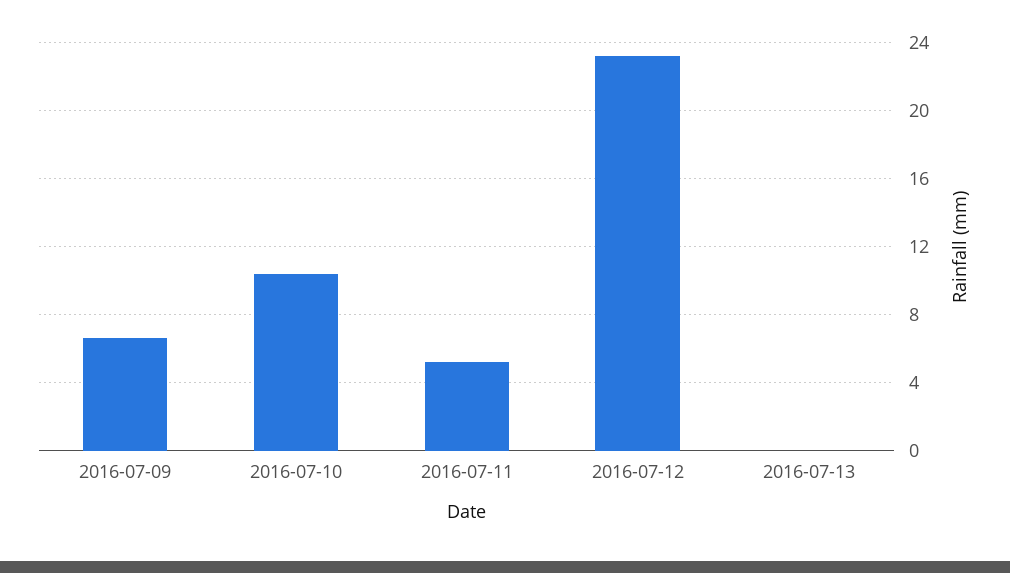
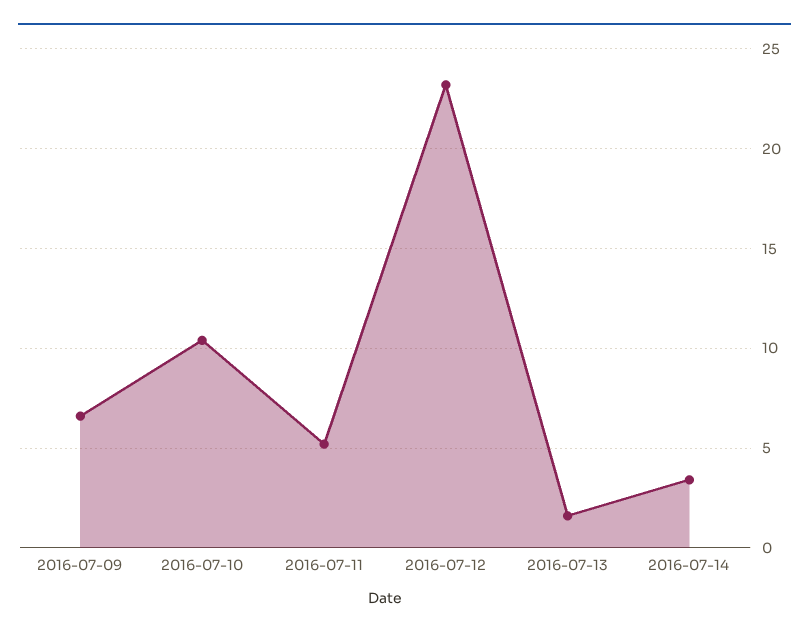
2016-07-13: 0 -> 1.5
2016-07-14: none -> 3.5

